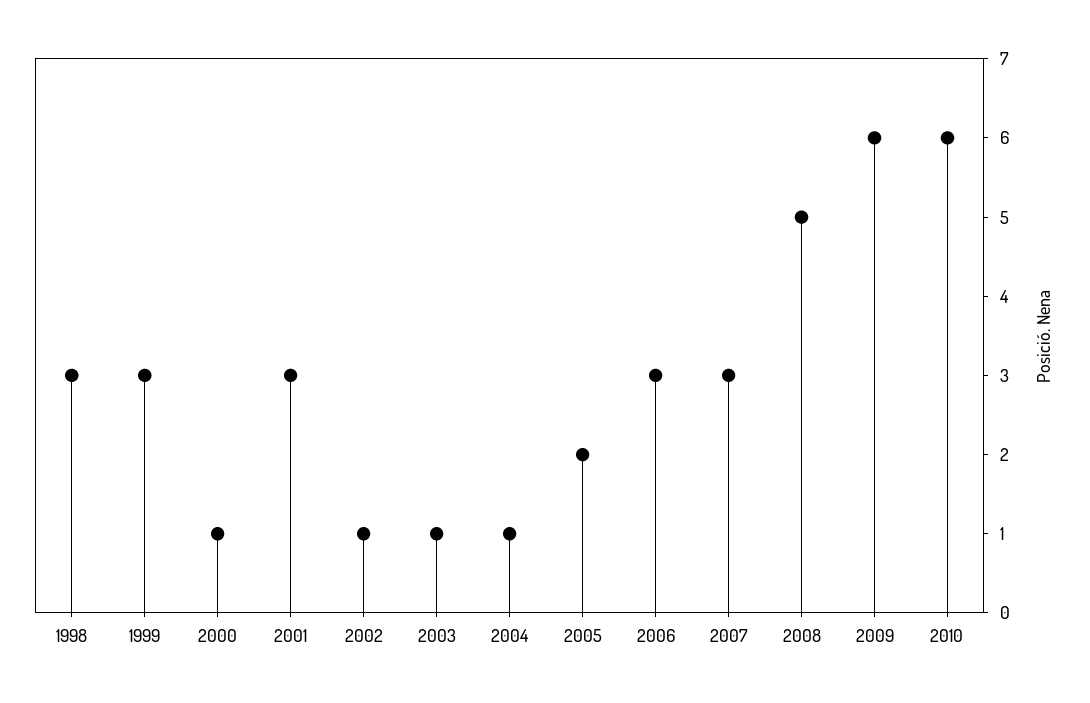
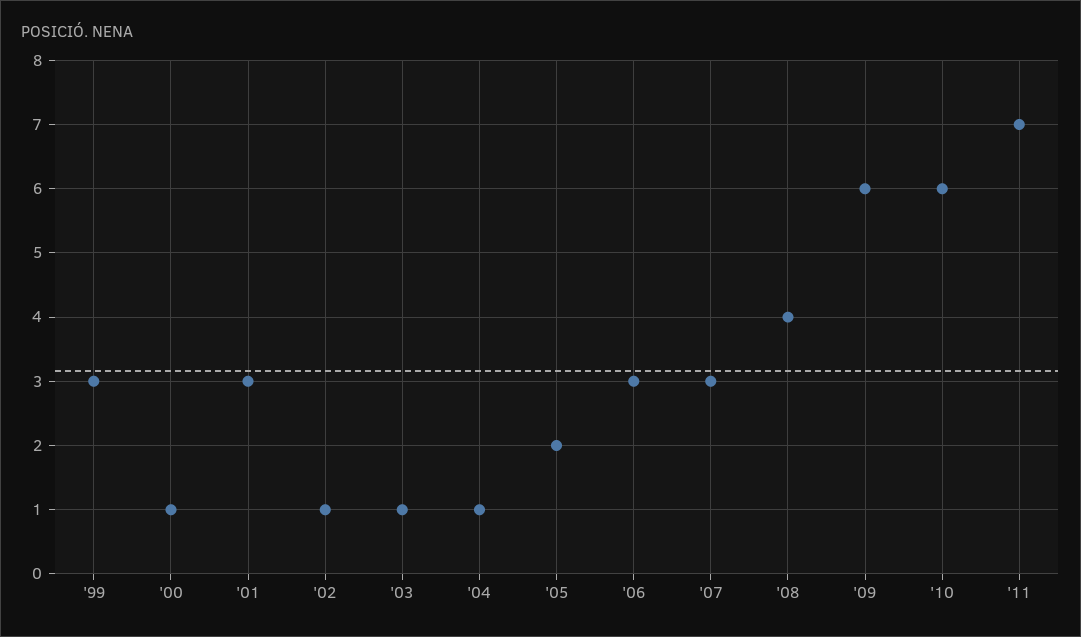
1998: 3 -> none
2008: 5 -> 4
'11: none -> 7

